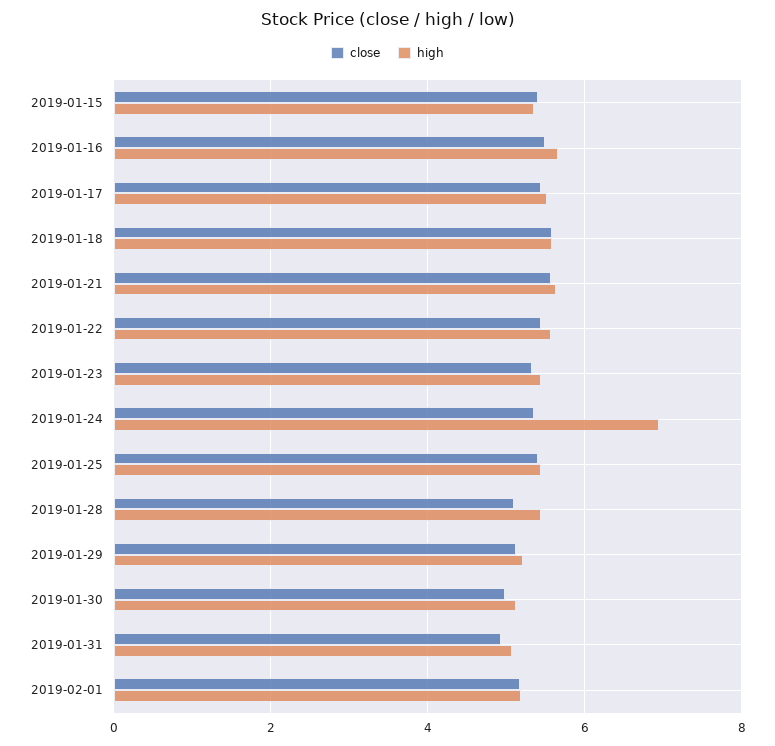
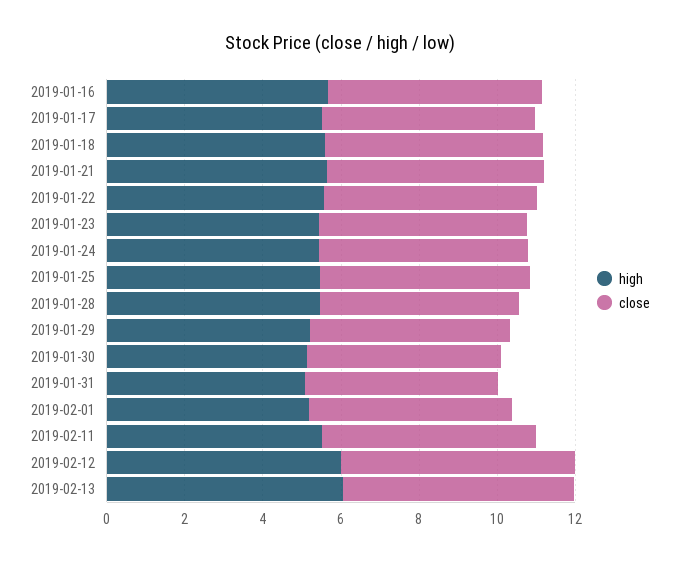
close, 2019-01-15: 5.4 -> none
high, 2019-01-15: 5.4 -> none
high, 2019-01-24: 7 -> 5.5
high, 2019-02-11: none -> 5.5
close, 2019-02-11: none -> 5.5
high, 2019-02-12: none -> 6
close, 2019-02-12: none -> 6
high, 2019-02-13: none -> 6
close, 2019-02-13: none -> 6

